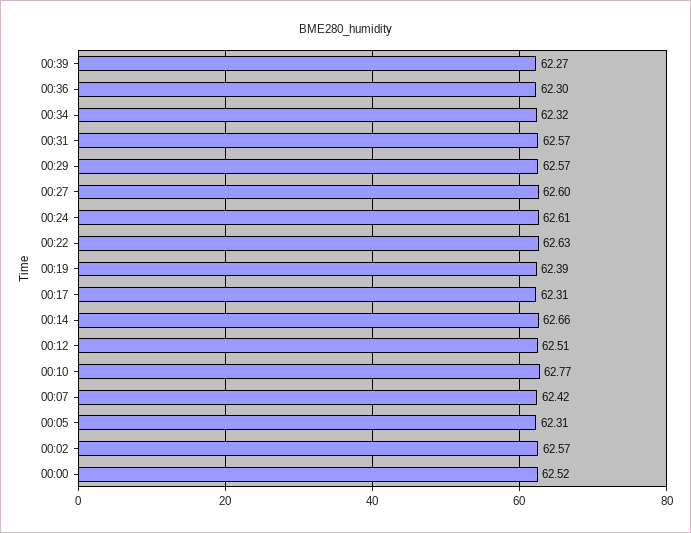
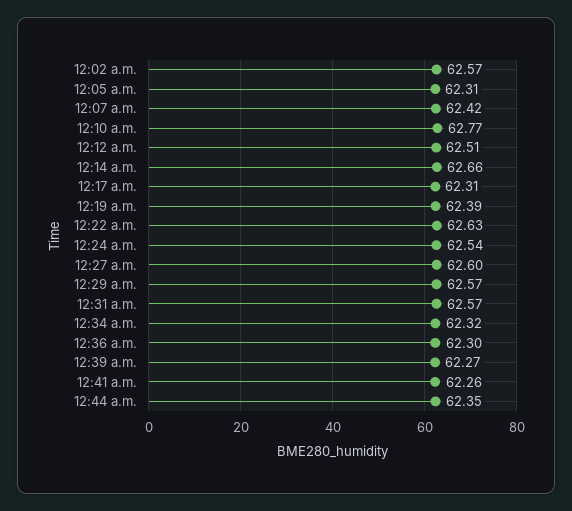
00:24: 62.61 -> 62.54
00:00: 62.52 -> none
12:41 a.m.: none -> 62.26
12:44 a.m.: none -> 62.35

